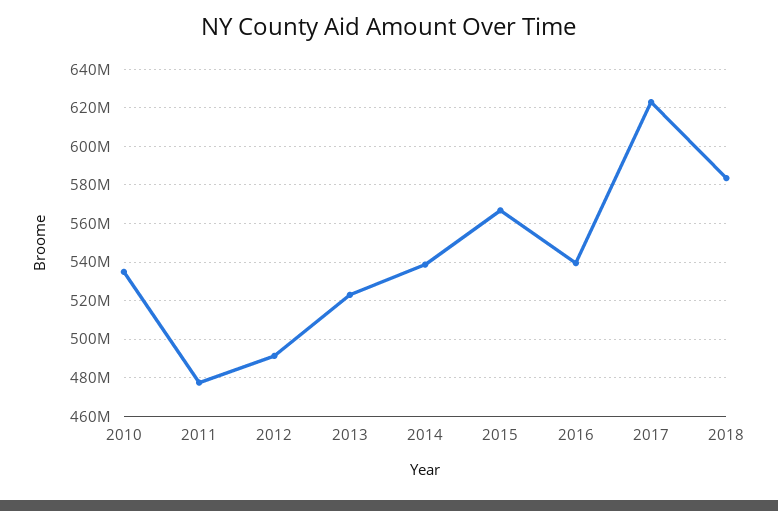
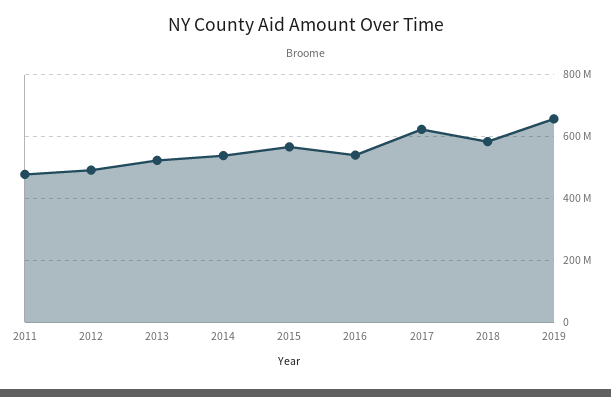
2010: 535000000 -> none
2019: none -> 660000000

